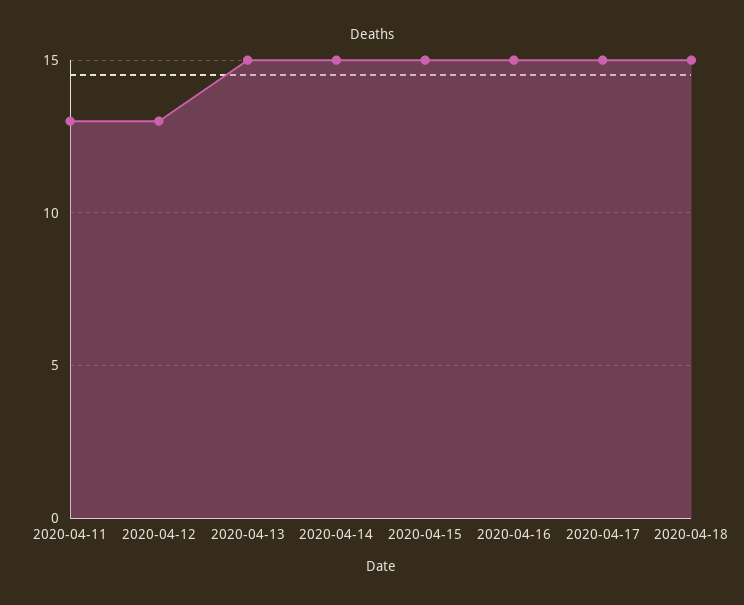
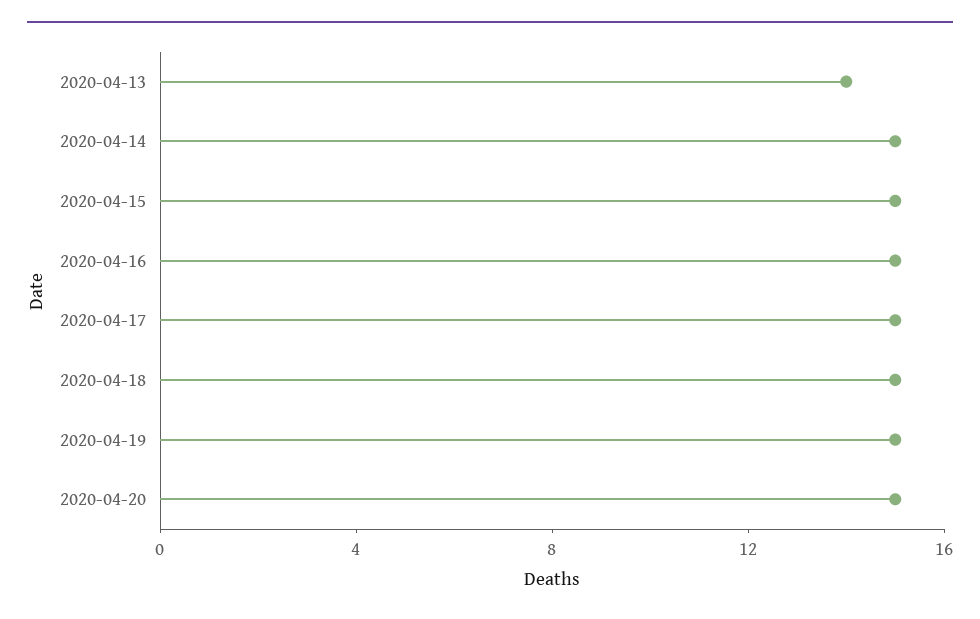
2020-04-11: 13 -> none
2020-04-12: 13 -> none
2020-04-13: 15 -> 14
2020-04-19: none -> 15
2020-04-20: none -> 15

